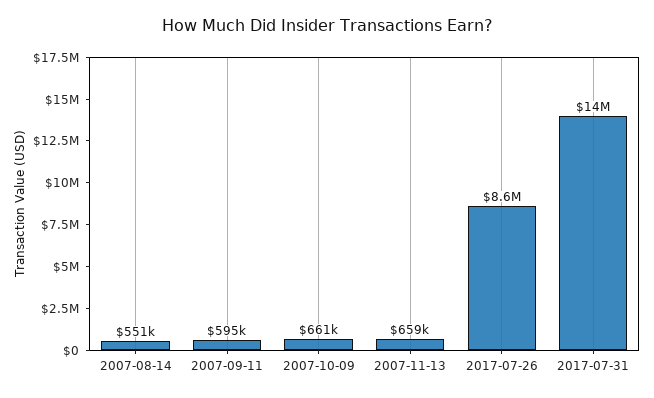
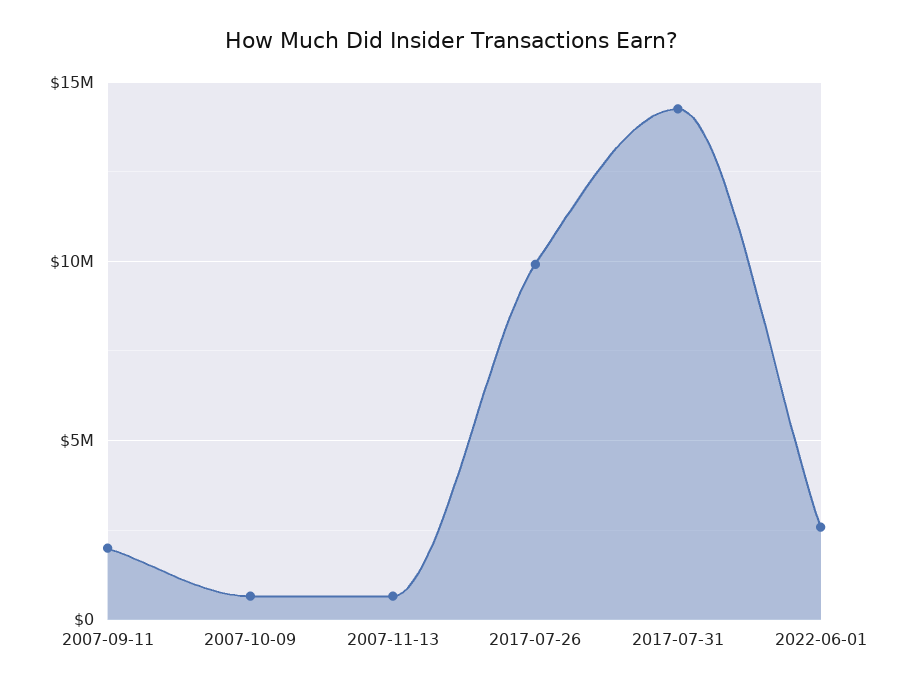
2007-08-14: 551000 -> none
2007-09-11: 595000 -> 2000000
2017-07-26: 8600000 -> 10000000
2022-06-01: none -> 2500000

